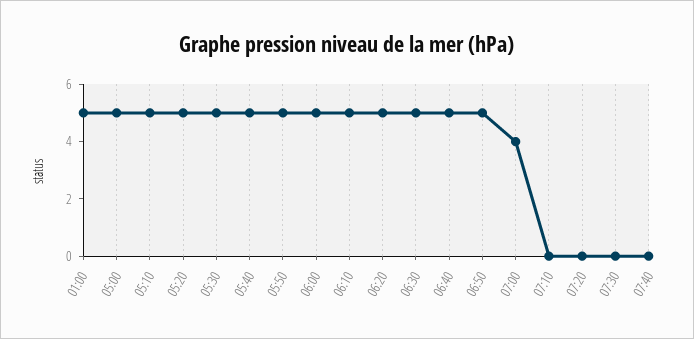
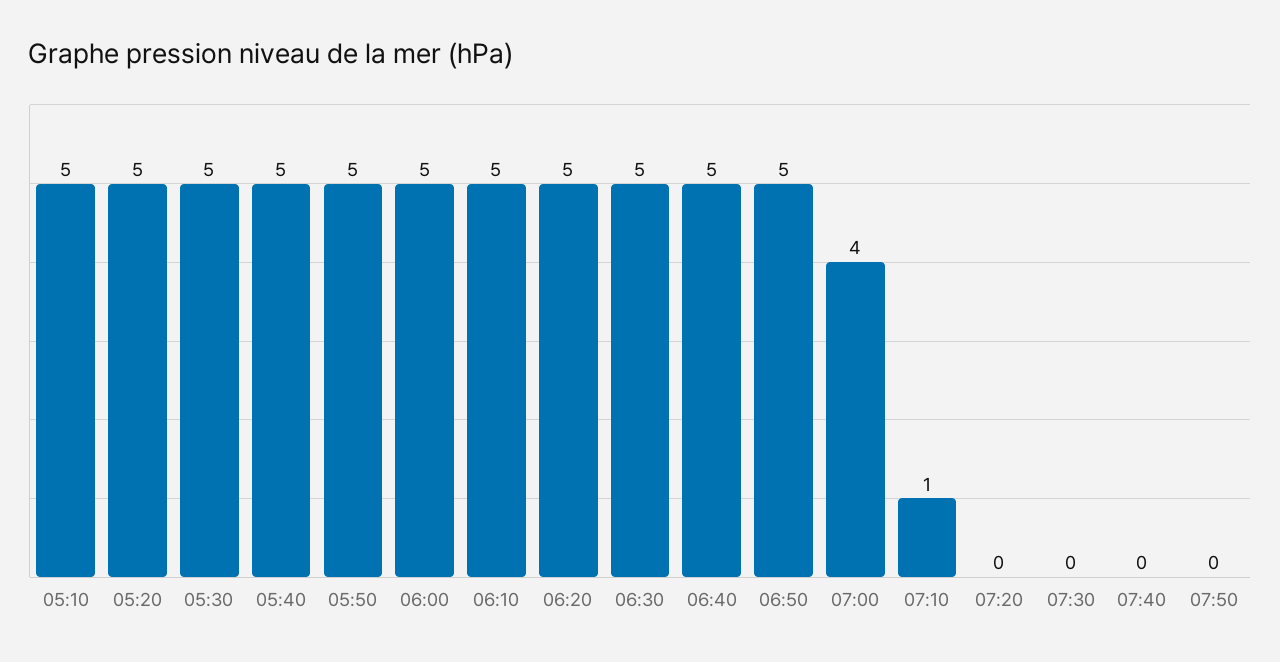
01:00: 5 -> none
05:00: 5 -> none
07:10: 0 -> 1
07:50: none -> 0

